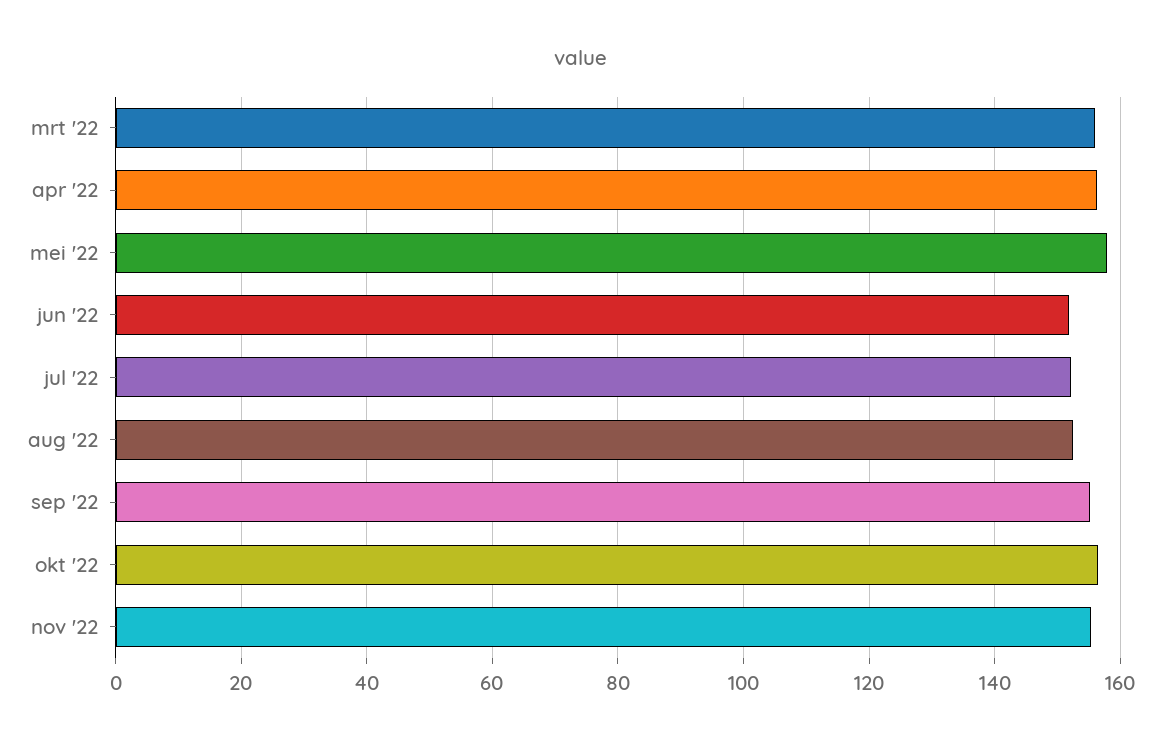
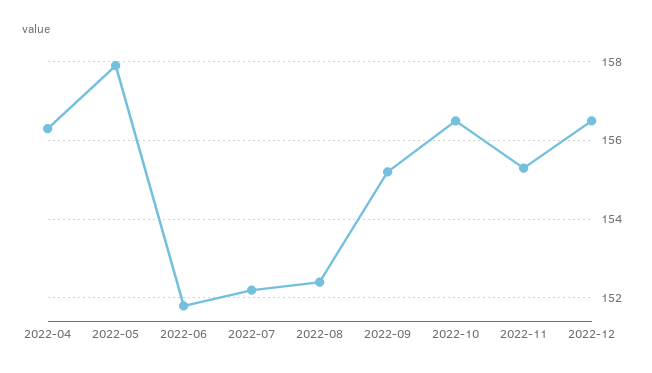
mrt '22: 156 -> none
2022-12: none -> 156.5

